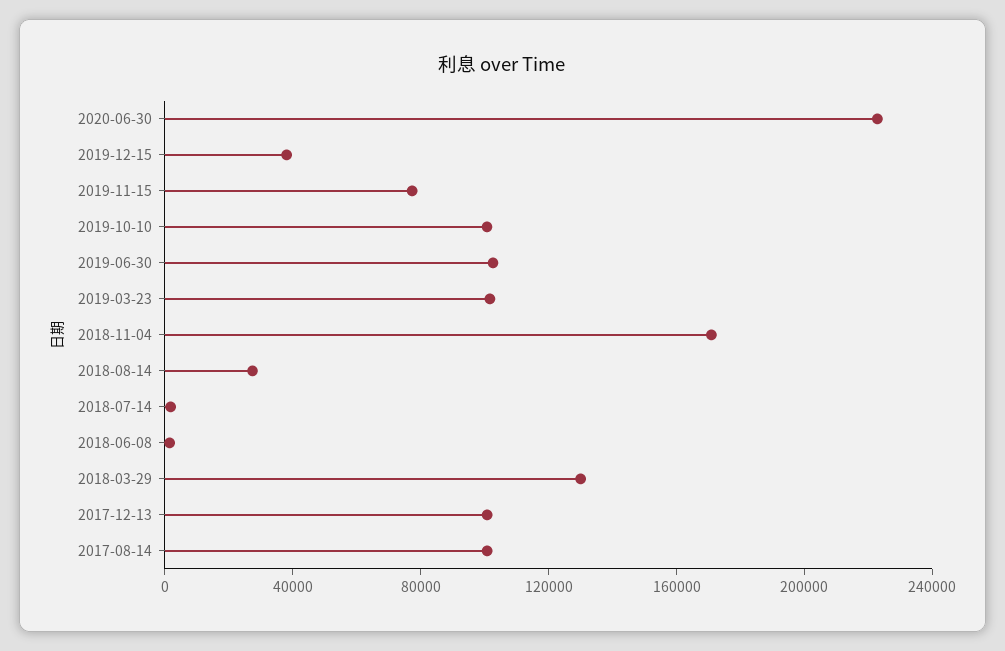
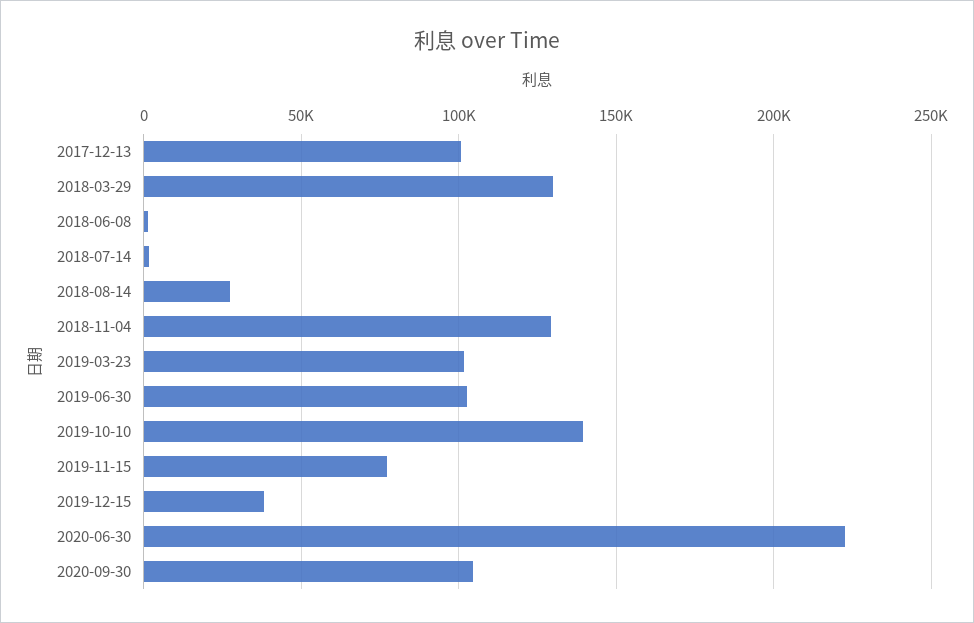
2019-10-10: 100000 -> 140000
2018-11-04: 170000 -> 130000
2017-08-14: 100000 -> none
2020-09-30: none -> 105000

